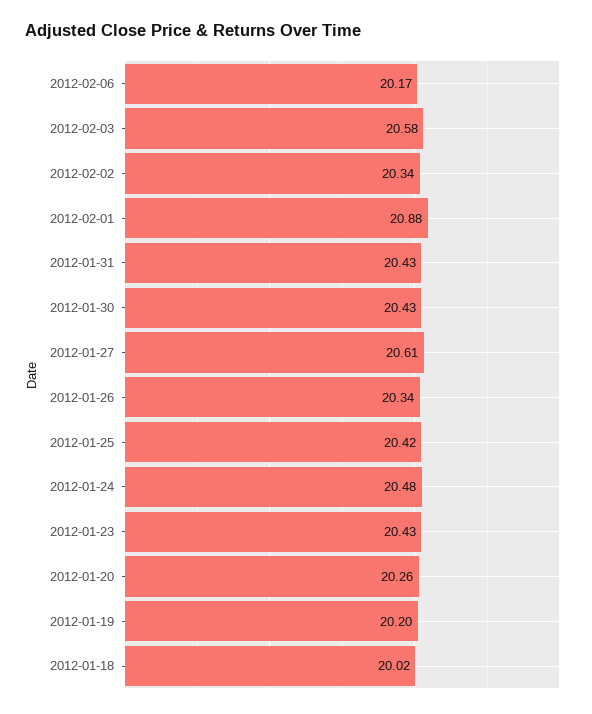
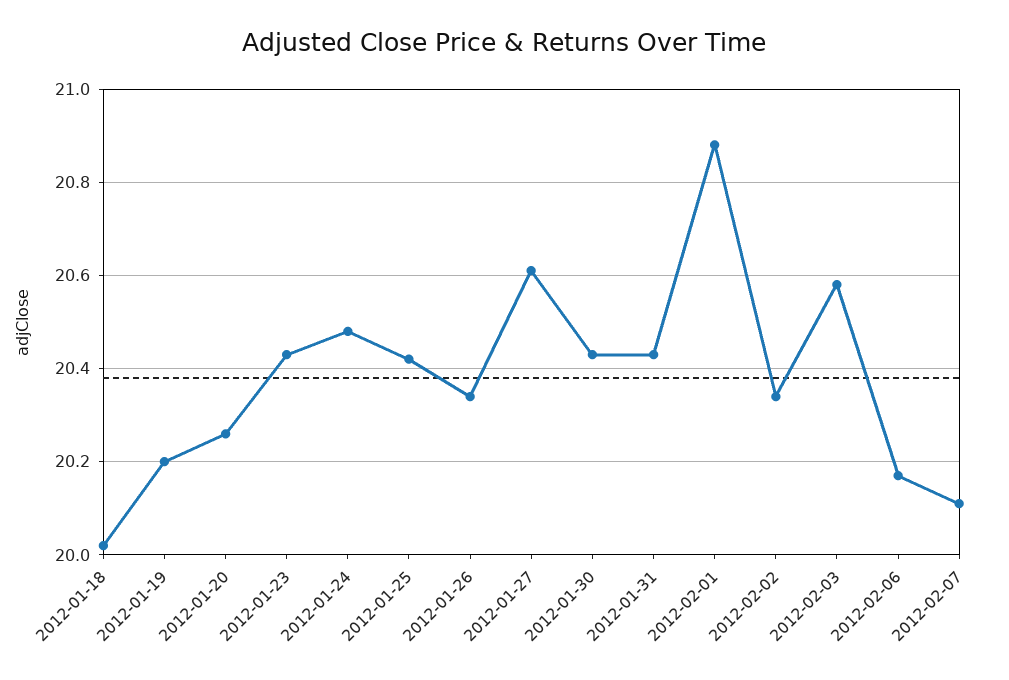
2012-02-07: none -> 20.1

